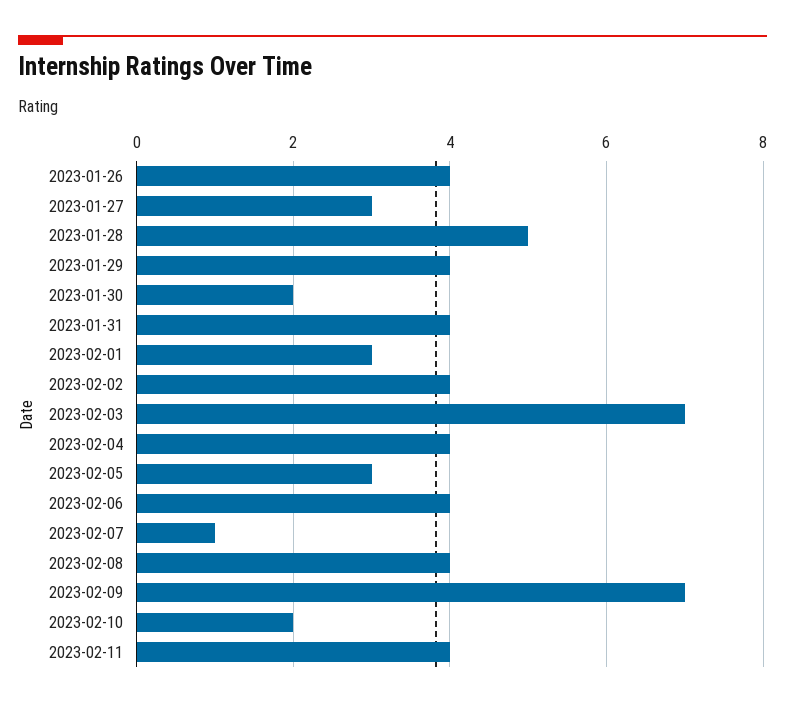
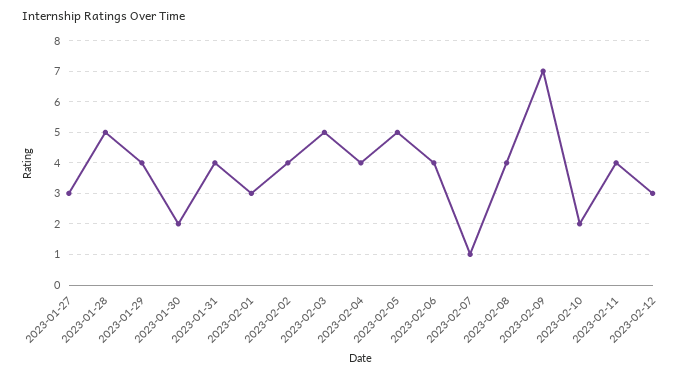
2023-01-26: 4 -> none
2023-02-03: 7 -> 5
2023-02-05: 3 -> 5
2023-02-12: none -> 3

